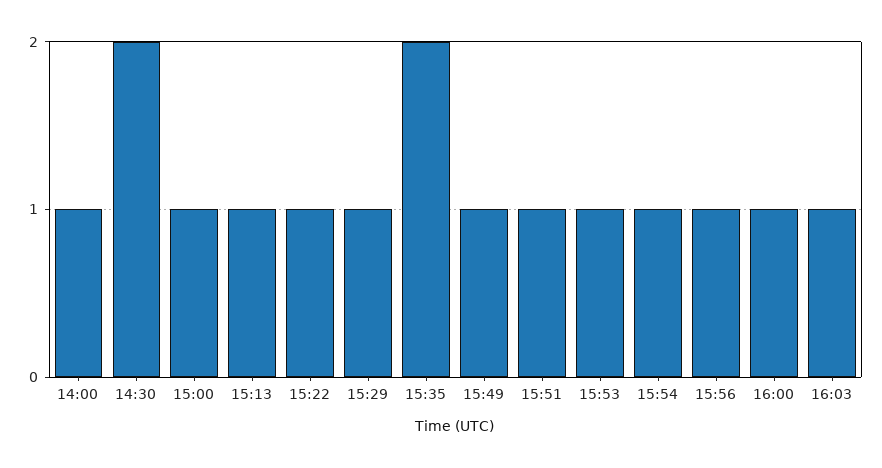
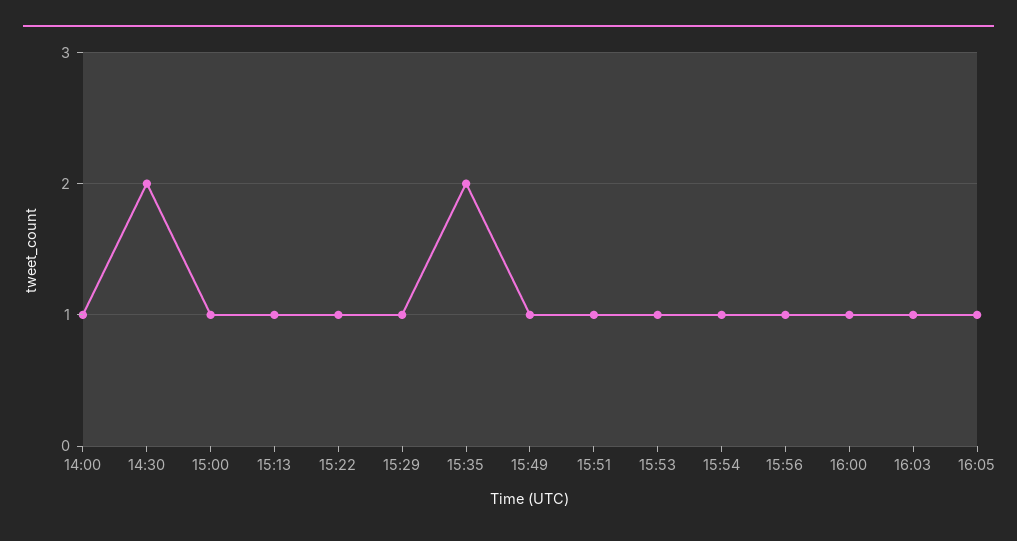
16:05: none -> 1

